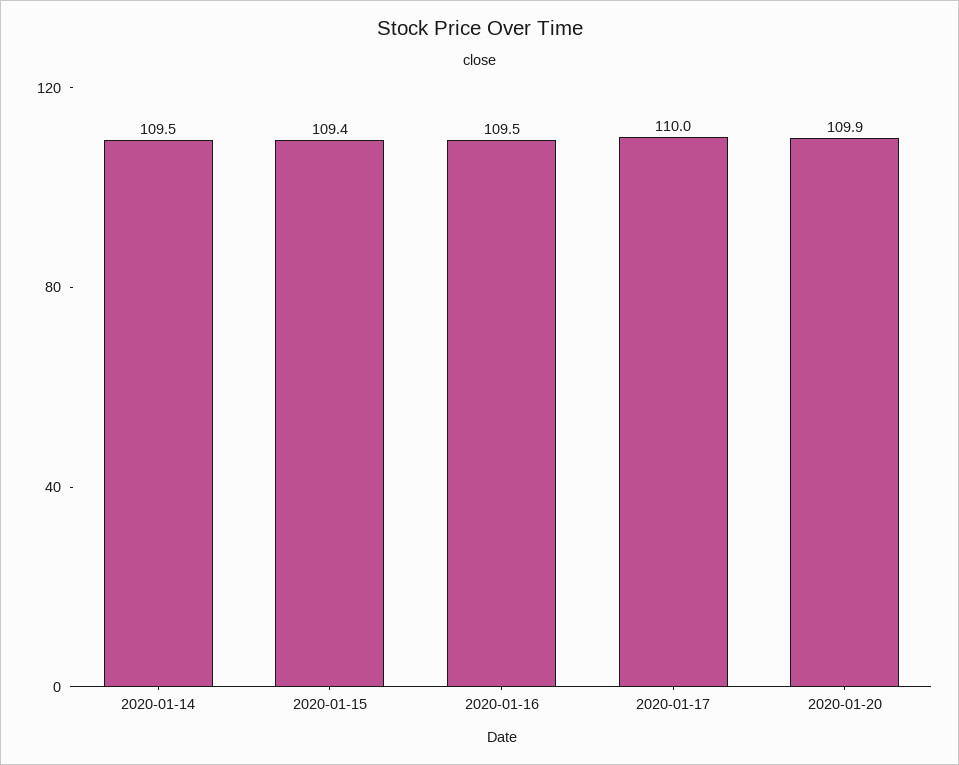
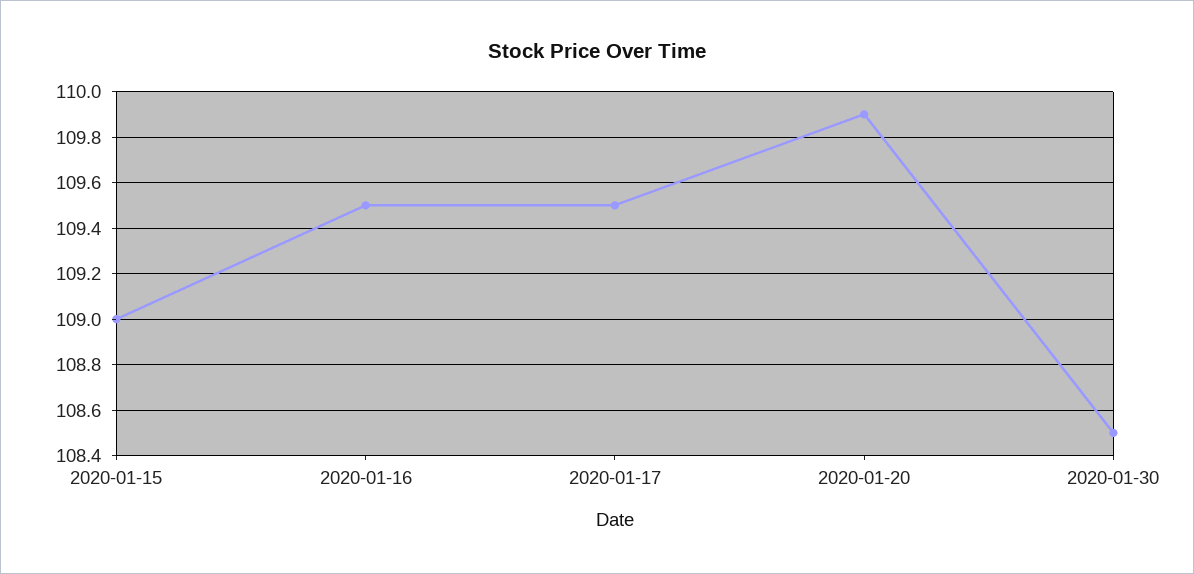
2020-01-14: 109.5 -> none
2020-01-15: 109.4 -> 109
2020-01-17: 110 -> 109.5
2020-01-30: none -> 108.5

